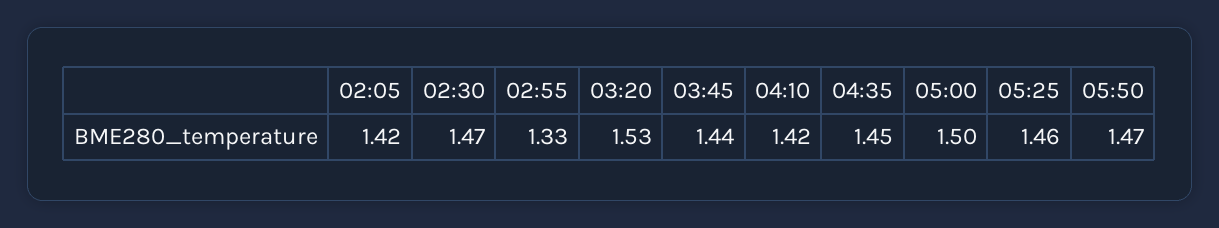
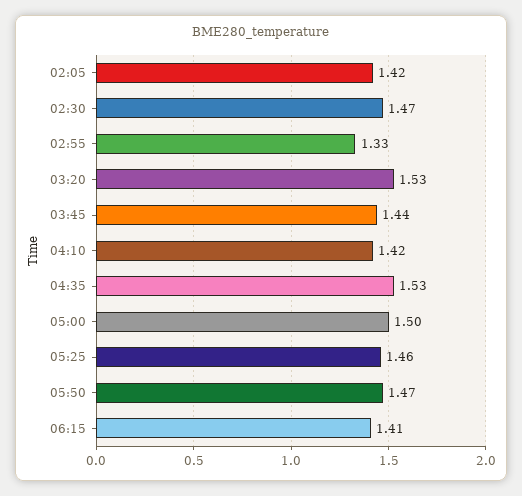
04:35: 1.45 -> 1.53
06:15: none -> 1.41

